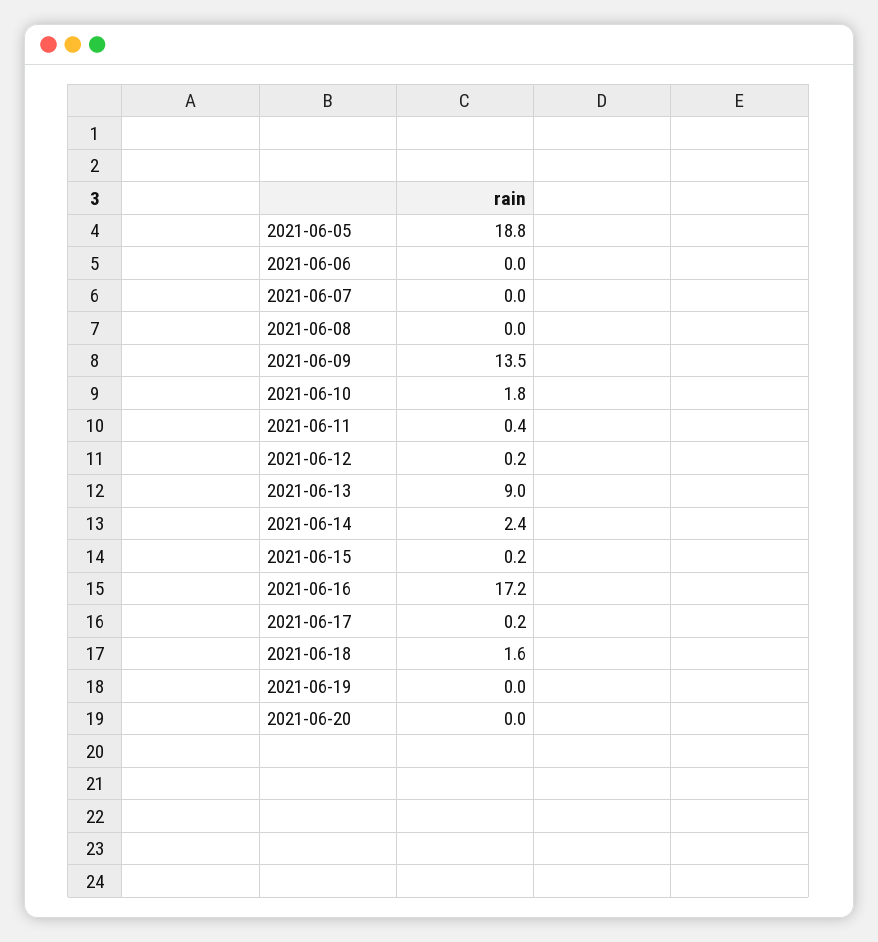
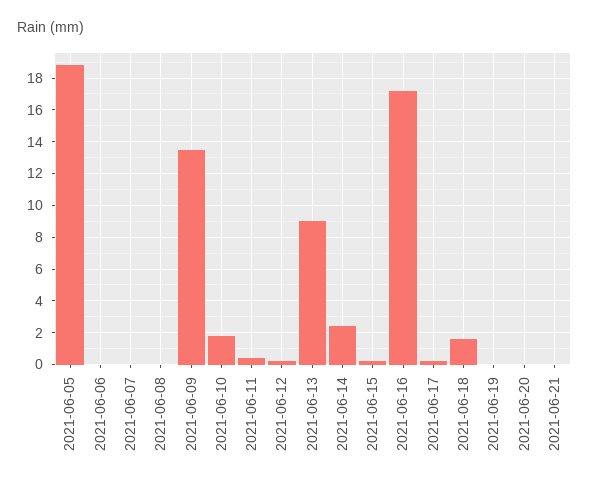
2021-06-21: none -> 0

